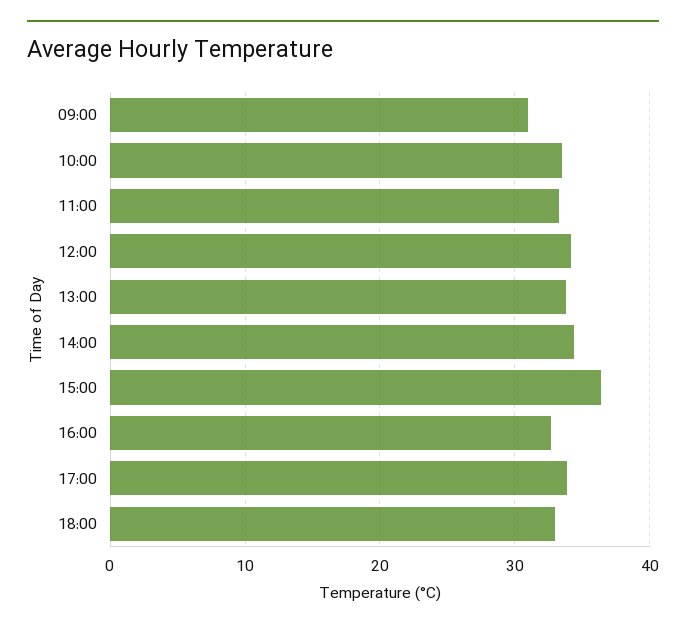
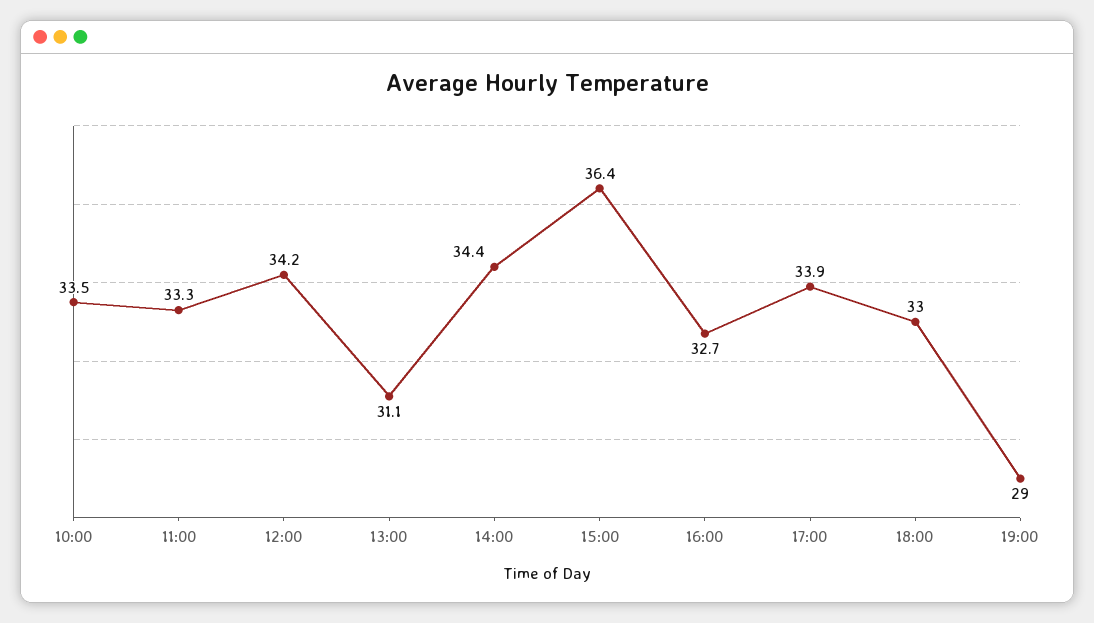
09:00: 31 -> none
13:00: 34 -> 31.1
19:00: none -> 29

